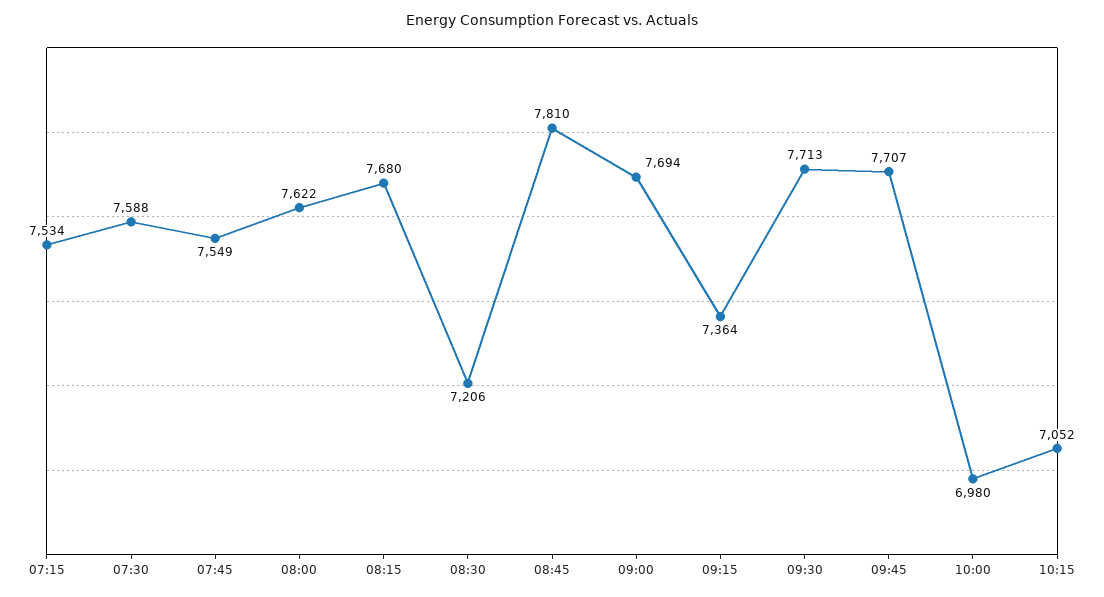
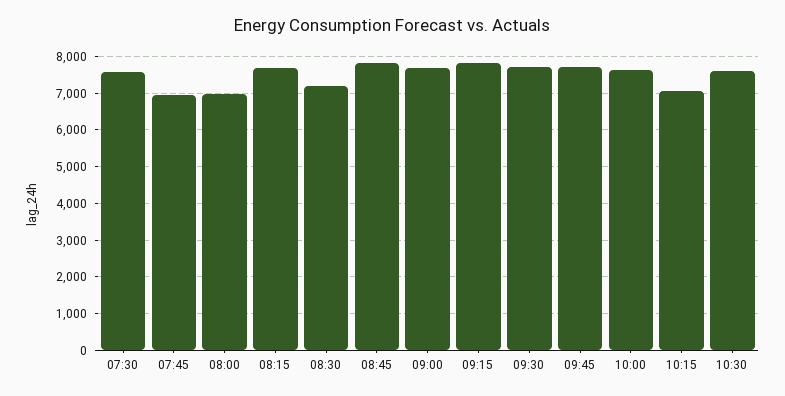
07:15: 7534 -> none
07:45: 7549 -> 7000
08:00: 7622 -> 7000
09:15: 7364 -> 7800
10:00: 6980 -> 7600
10:30: none -> 7600

